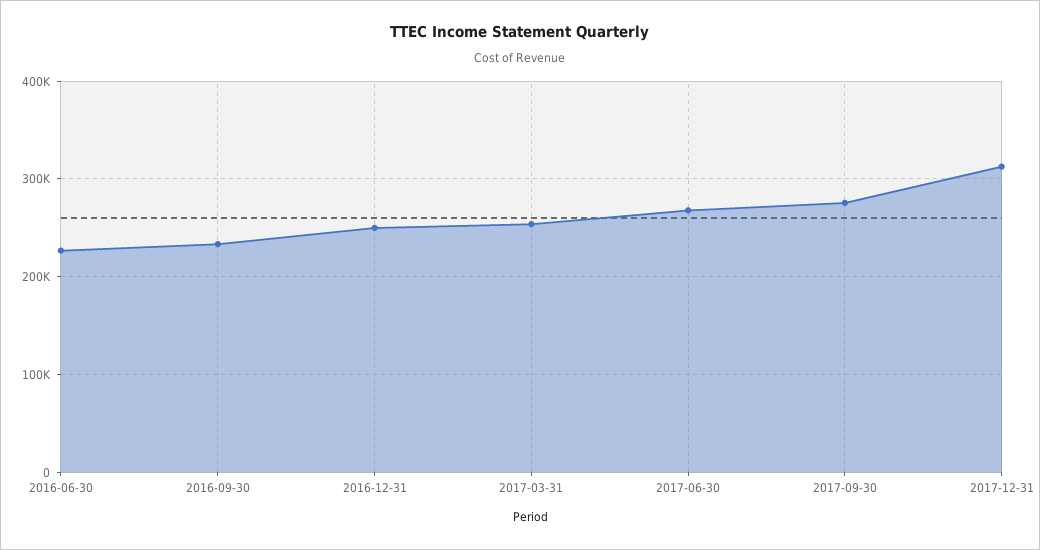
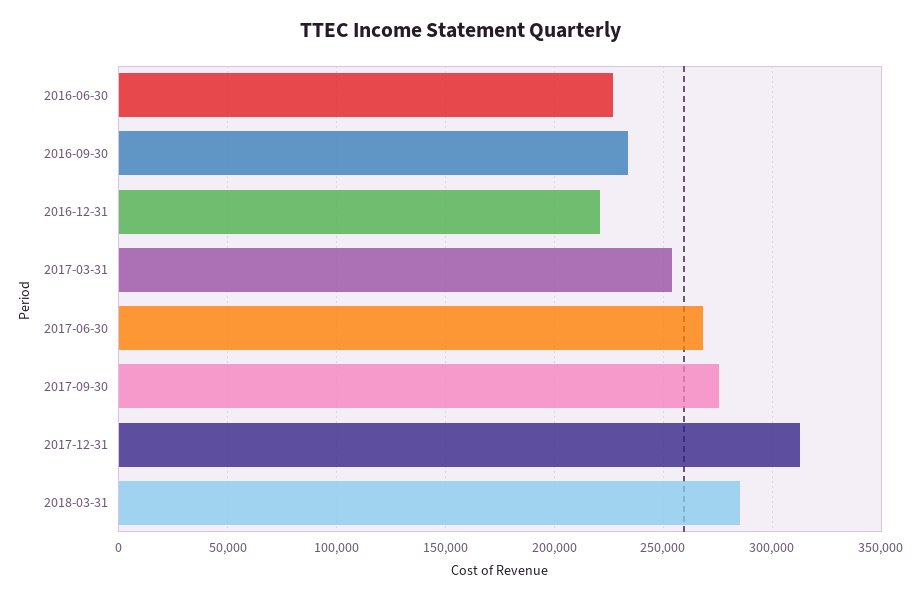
2016-12-31: 250000 -> 220000
2018-03-31: none -> 285000

